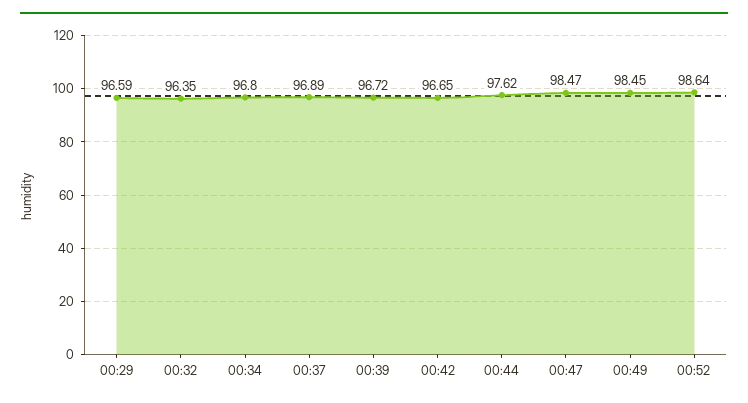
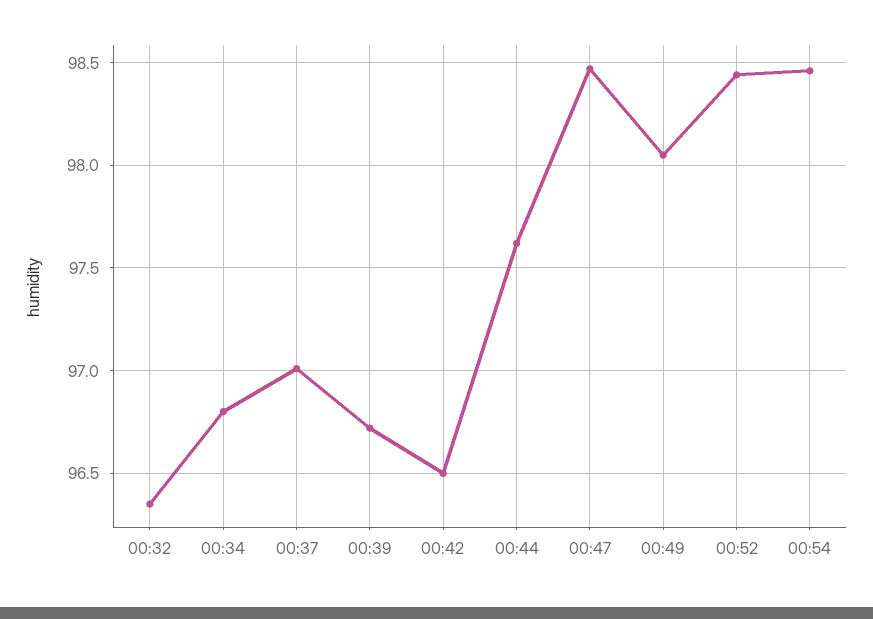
00:29: 96.59 -> none
00:37: 96.89 -> 97
00:42: 96.65 -> 96.5
00:49: 98.45 -> 98.05
00:52: 98.64 -> 98.45
00:54: none -> 98.45

